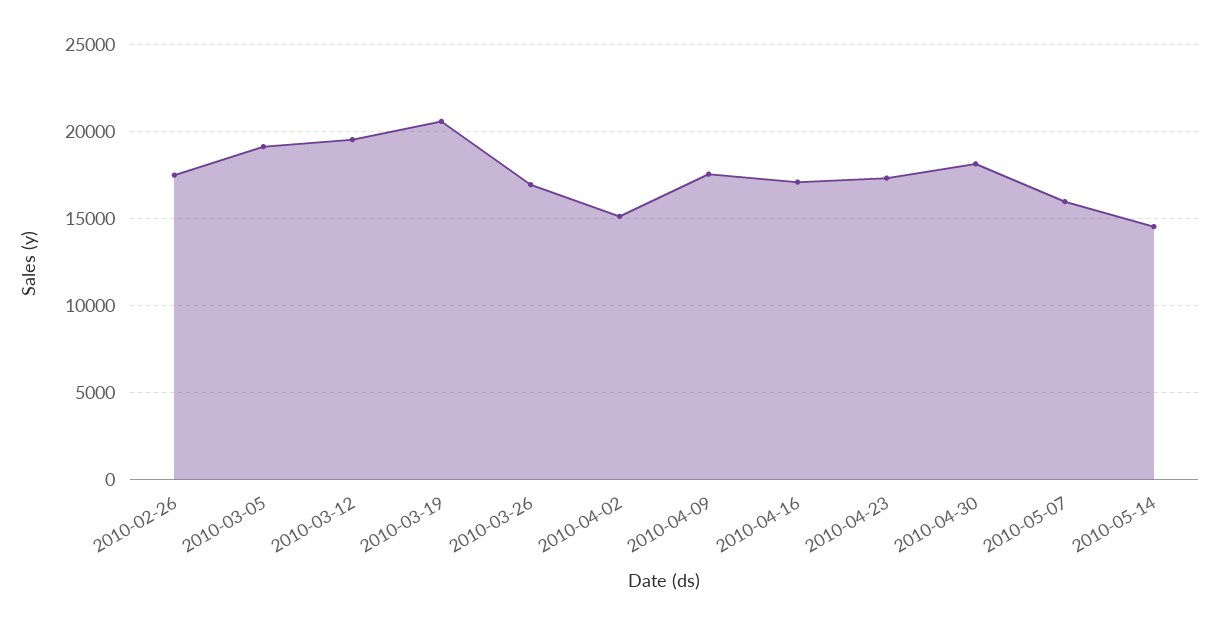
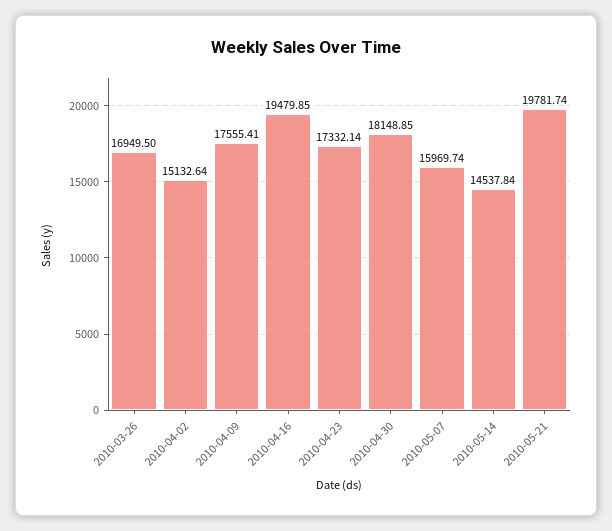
2010-02-26: 17500 -> none
2010-03-05: 19000 -> none
2010-03-12: 19500 -> none
2010-03-19: 20500 -> none
2010-04-16: 17000 -> 19479.85
2010-05-21: none -> 19781.74

